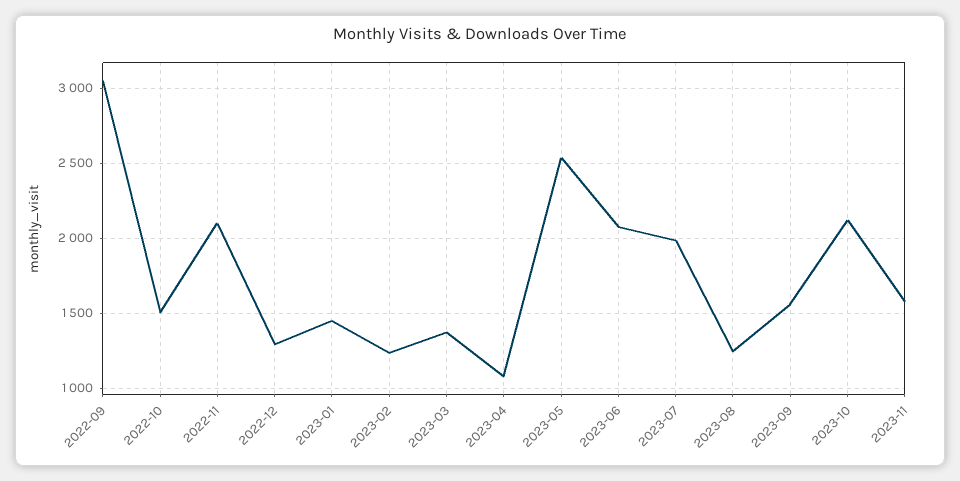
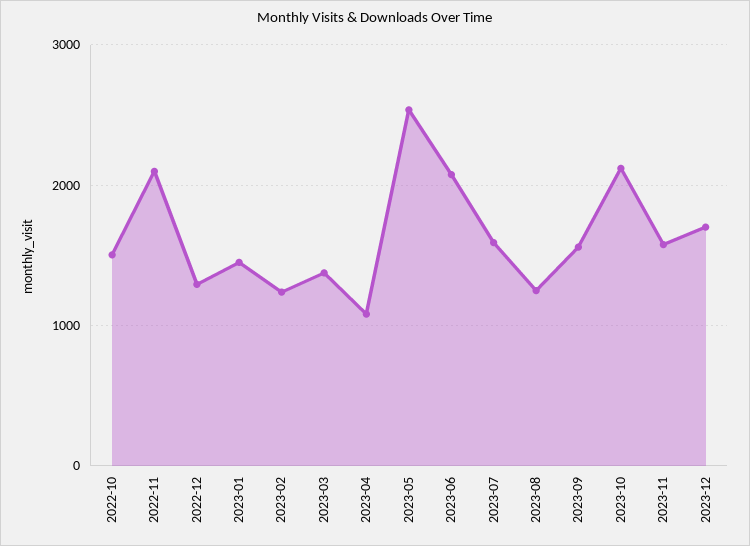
2022-09: 3050 -> none
2023-07: 2000 -> 1600
2023-12: none -> 1700

